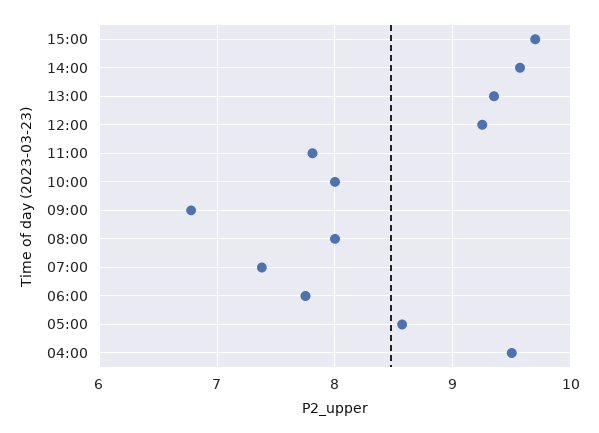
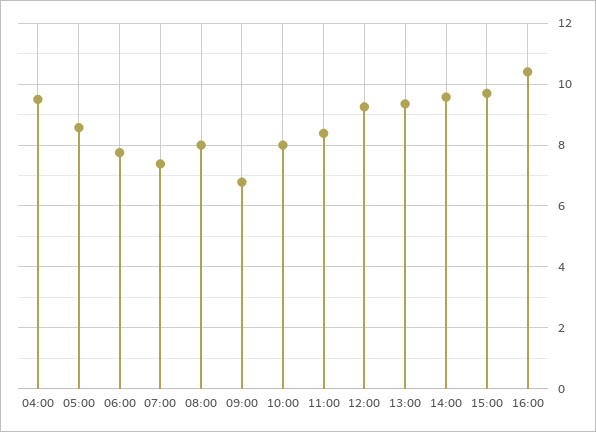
11:00: 7.8 -> 8.4
16:00: none -> 10.4

